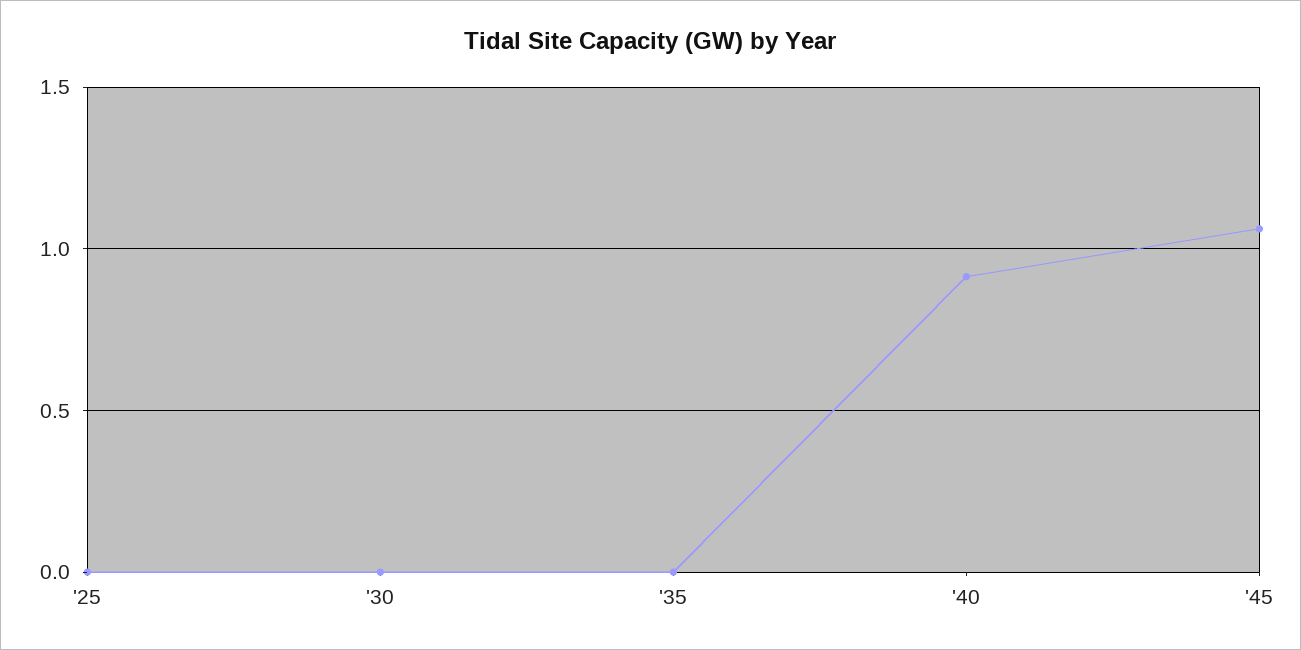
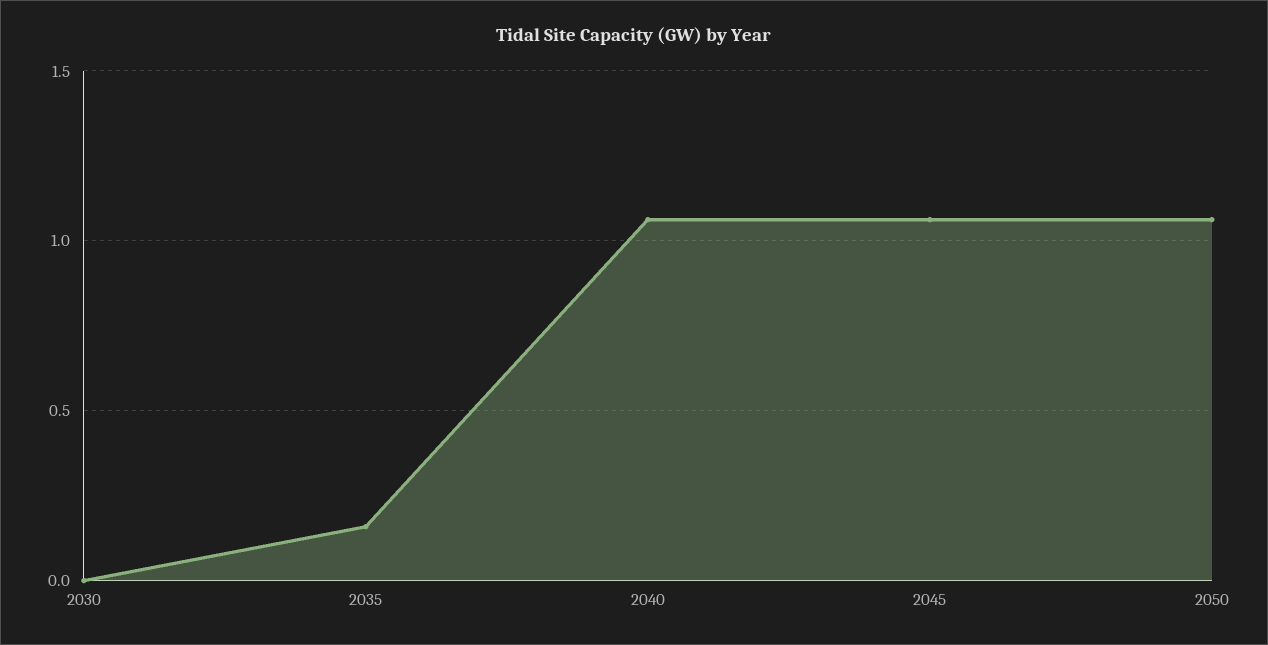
'25: 0 -> none
'35: 0 -> 0.15
'40: 0.9 -> 1.05
2050: none -> 1.05

